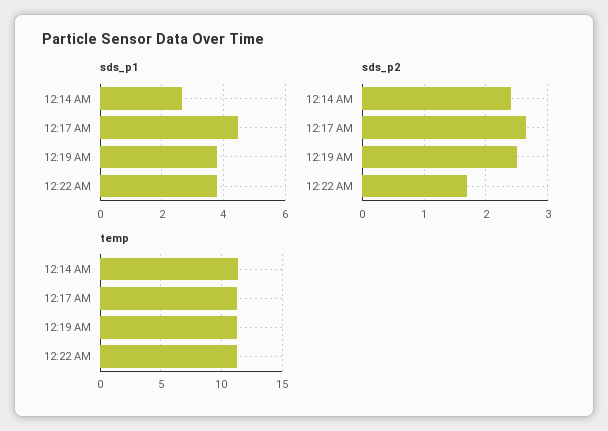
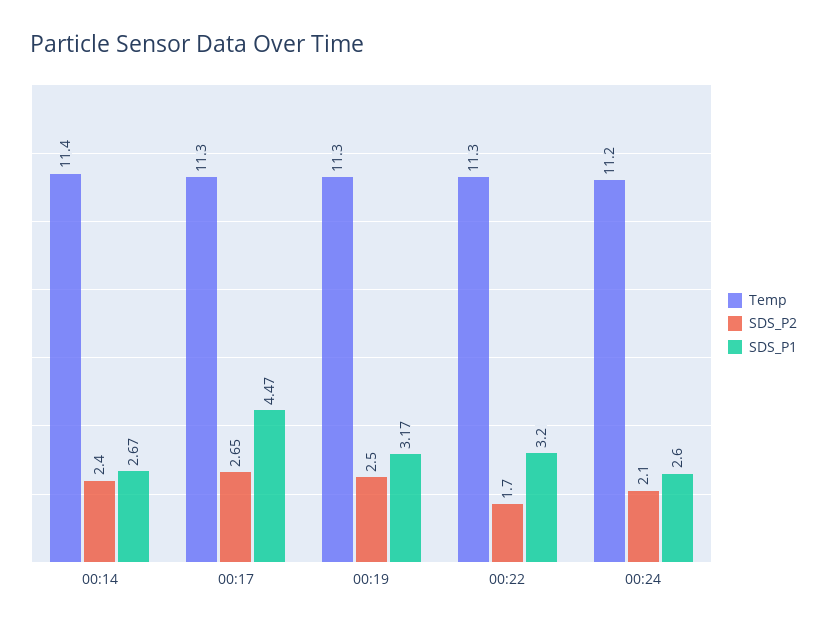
sds_p1, 12:19 AM: 3.8 -> 3.17
sds_p1, 12:22 AM: 3.8 -> 3.2
temp, 00:24: none -> 11.2
sds_p2, 00:24: none -> 2.1
sds_p1, 00:24: none -> 2.6

